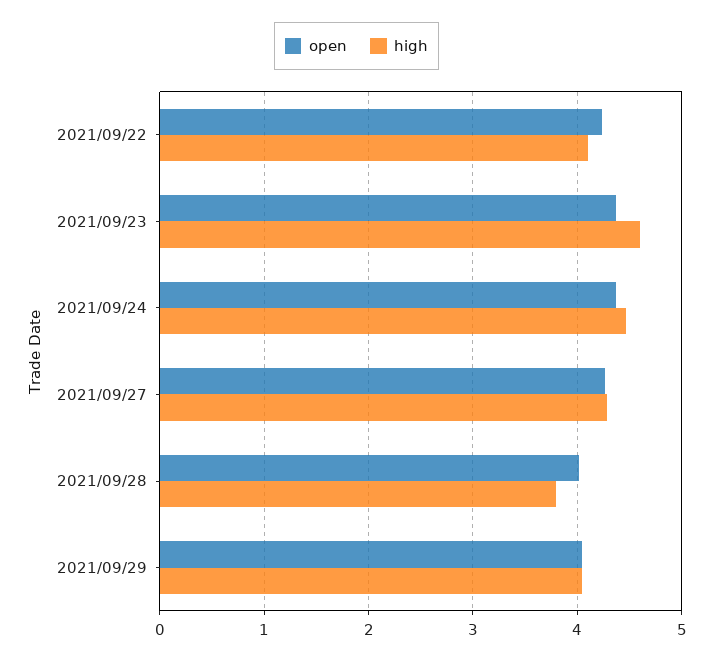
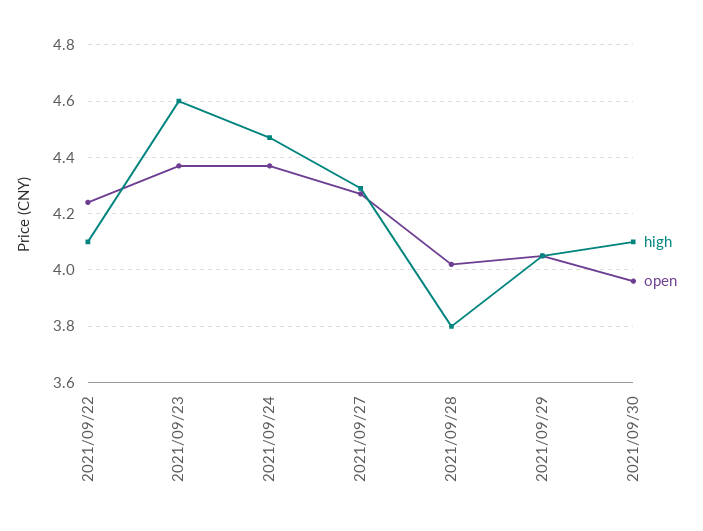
high, 2021/09/30: none -> 4.1
open, 2021/09/30: none -> 3.95

